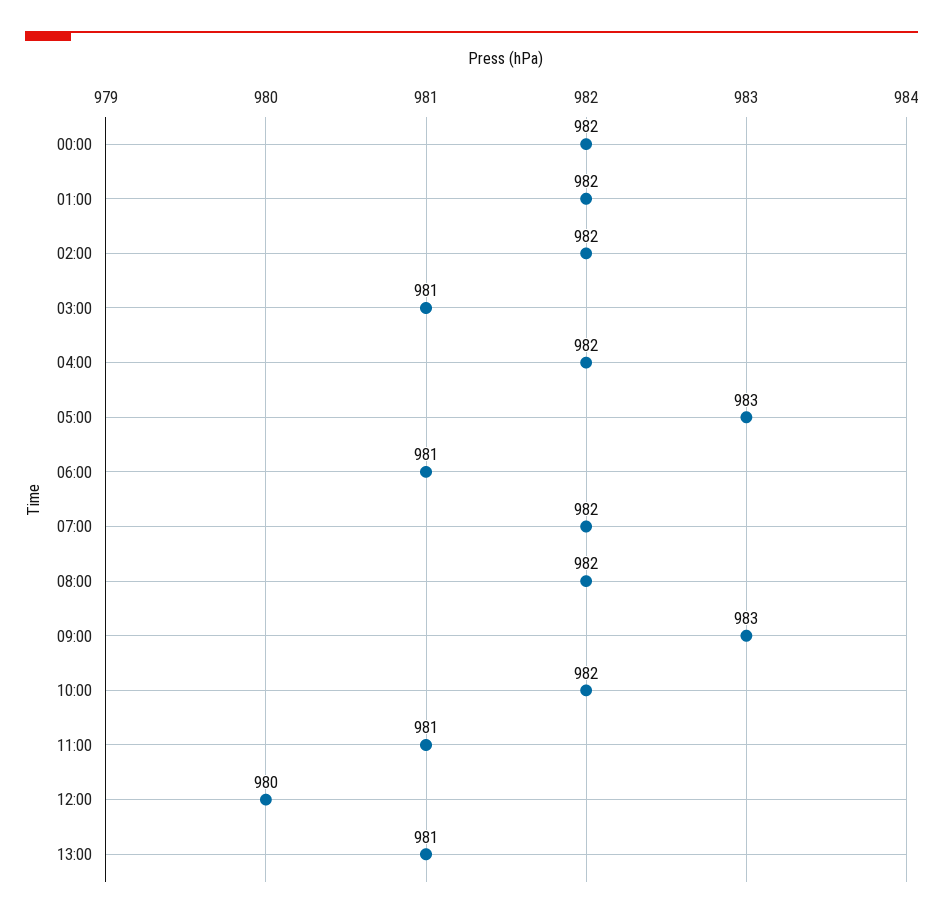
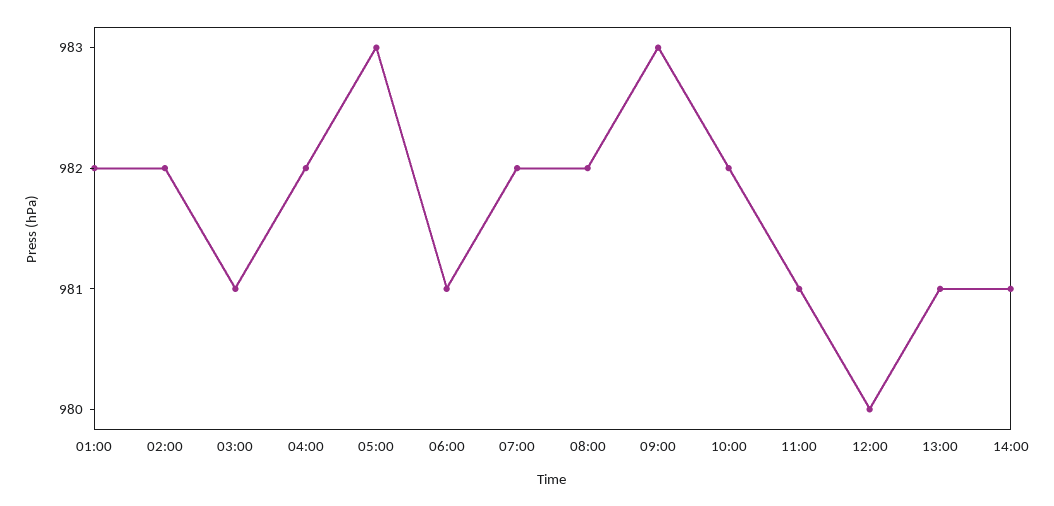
00:00: 982 -> none
14:00: none -> 981

